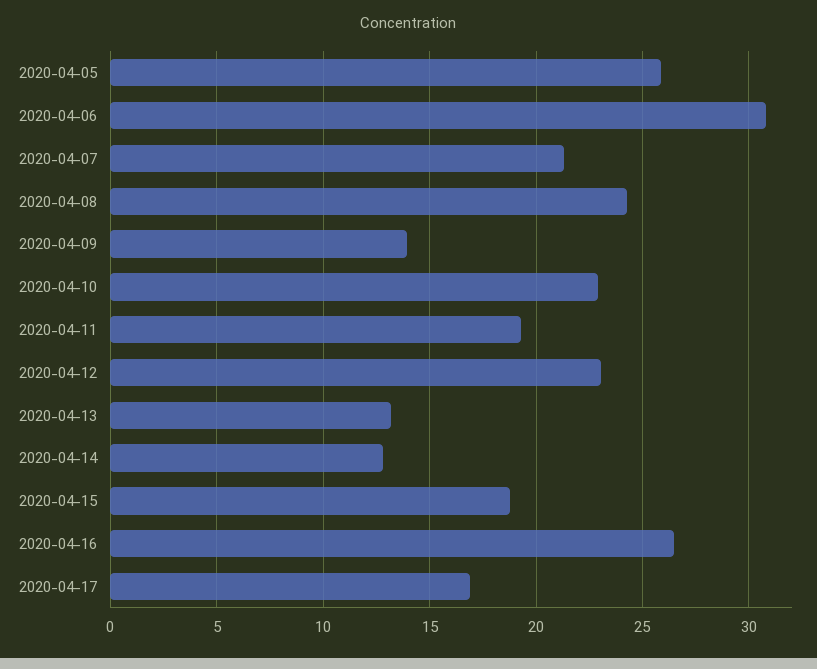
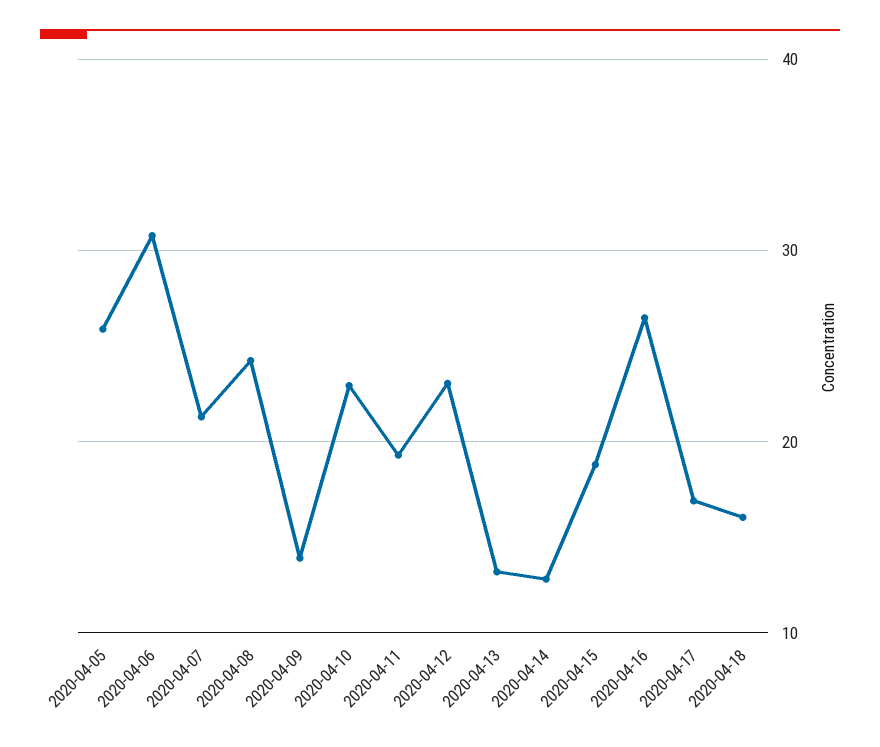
2020-04-18: none -> 16

